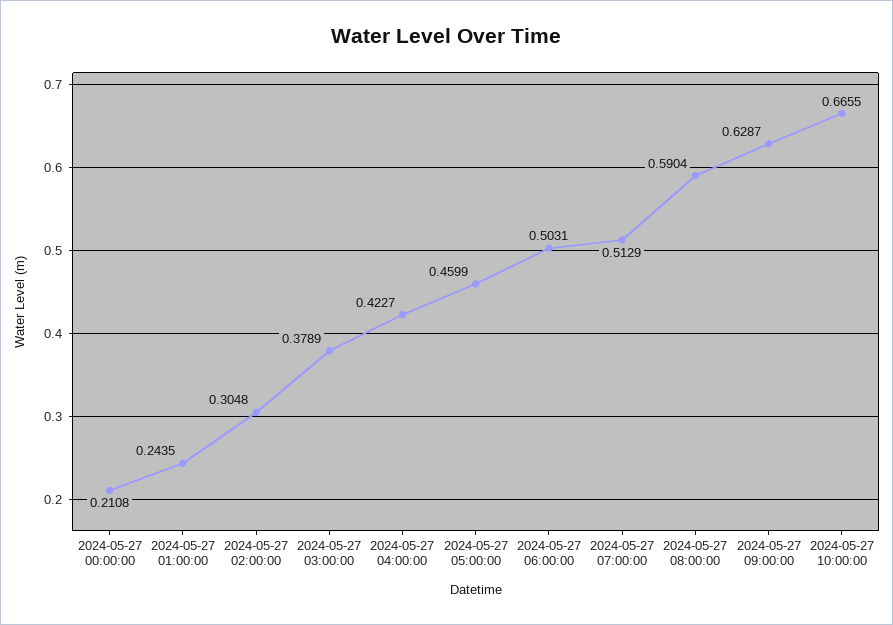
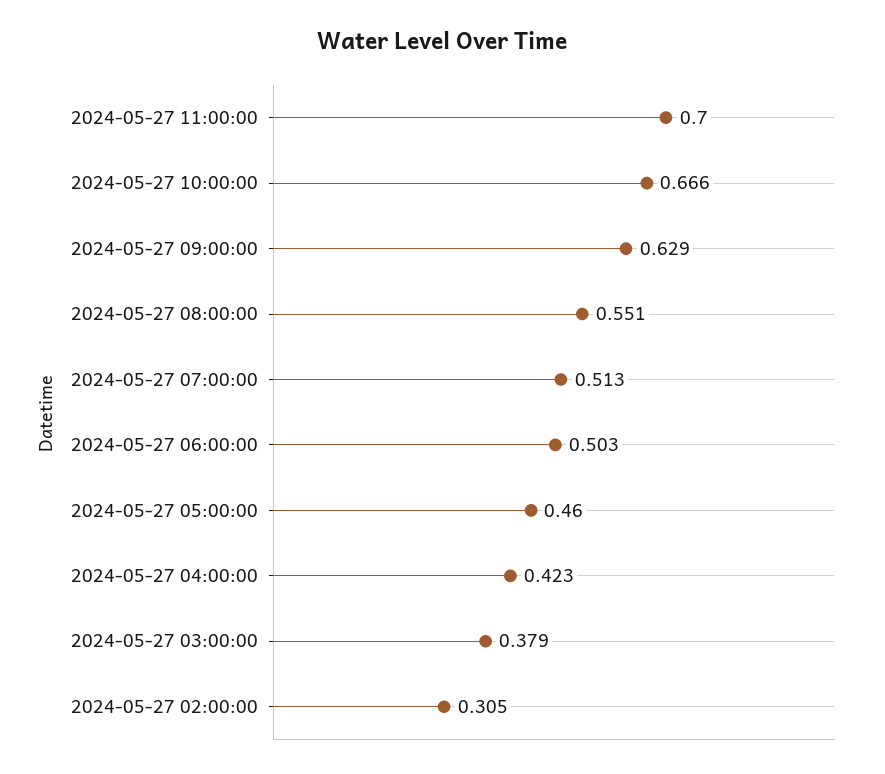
2024-05-27 00:00:00: 0.2108 -> none
2024-05-27 01:00:00: 0.2435 -> none
2024-05-27 08:00:00: 0.5904 -> 0.551
2024-05-27 11:00:00: none -> 0.7

